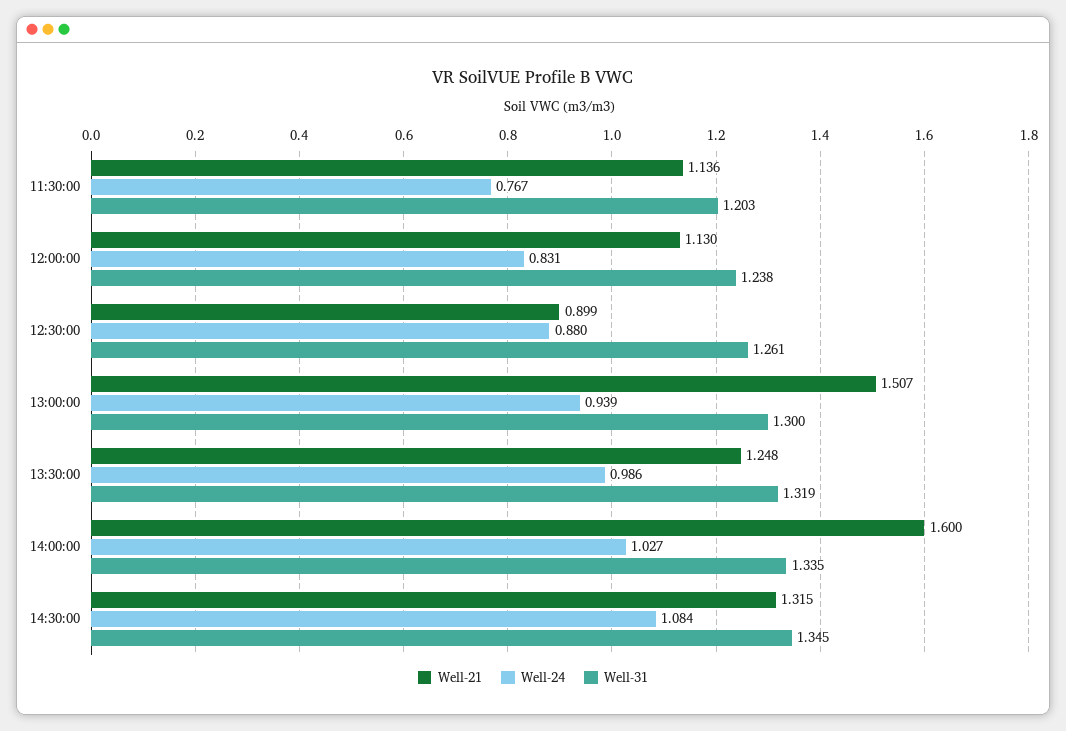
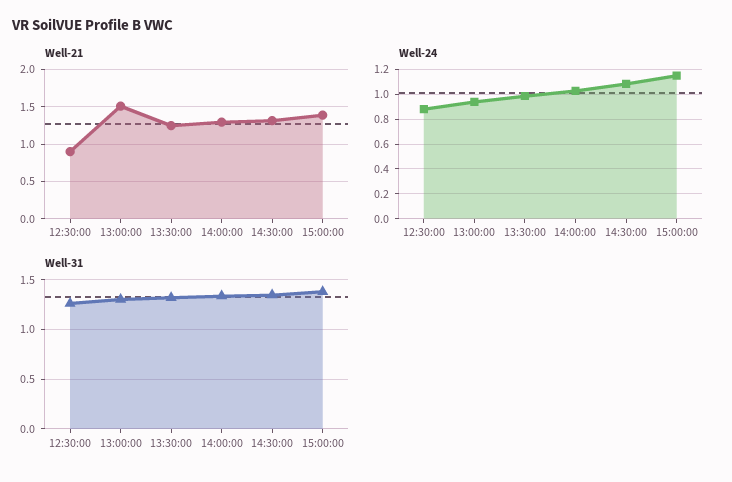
Well-21, 11:30:00: 1.136 -> none
Well-24, 11:30:00: 0.767 -> none
Well-31, 11:30:00: 1.203 -> none
Well-21, 12:00:00: 1.13 -> none
Well-24, 12:00:00: 0.831 -> none
Well-31, 12:00:00: 1.238 -> none
Well-21, 14:00:00: 1.6 -> 1.3
Well-21, 15:00:00: none -> 1.4
Well-24, 15:00:00: none -> 1.15
Well-31, 15:00:00: none -> 1.4

